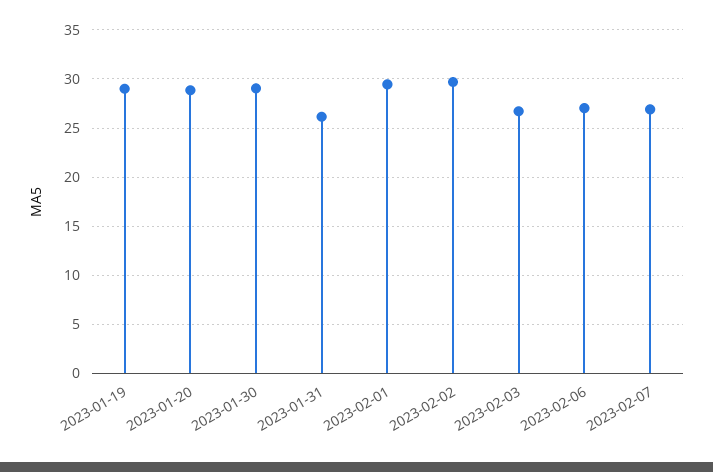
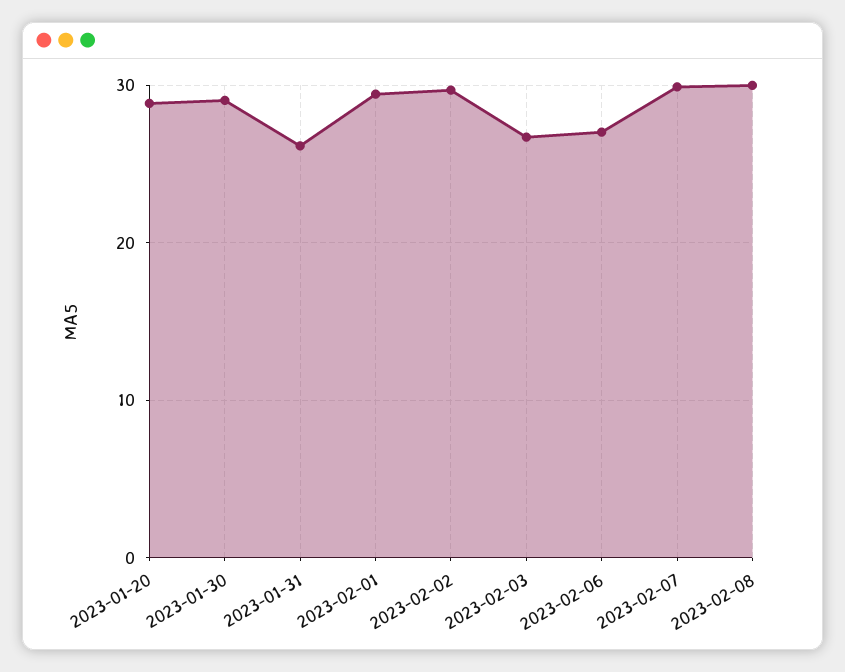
2023-01-19: 29 -> none
2023-02-07: 27 -> 30
2023-02-08: none -> 30

